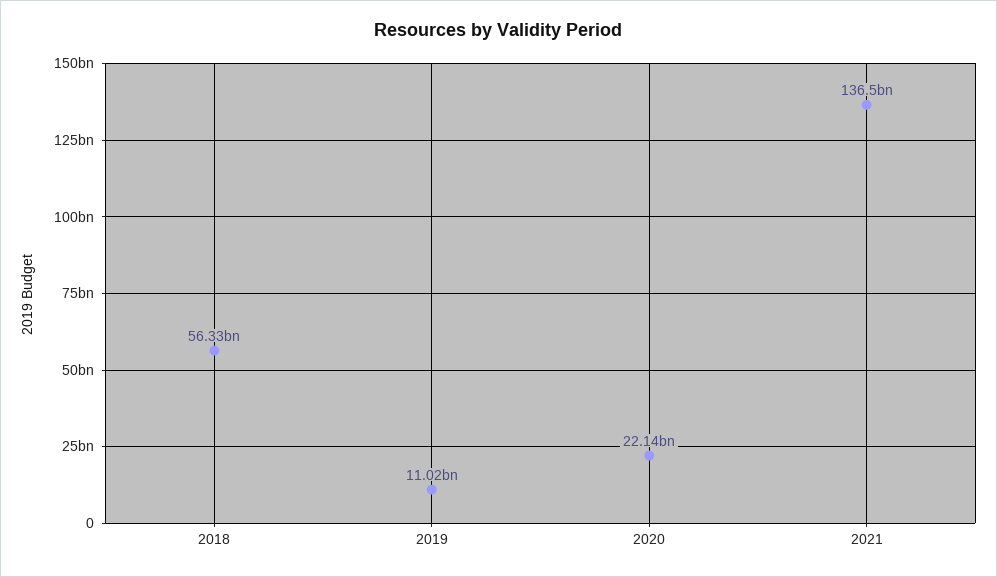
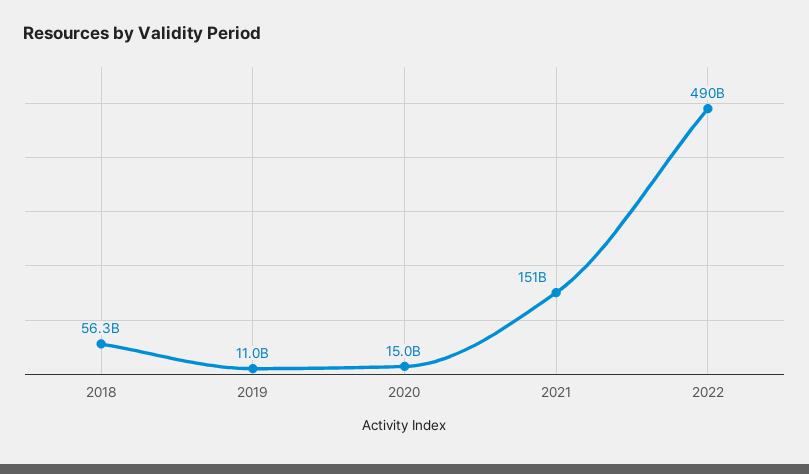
2020: 22140000000 -> 15000000000
2021: 136500000000 -> 151000000000
2022: none -> 490000000000

